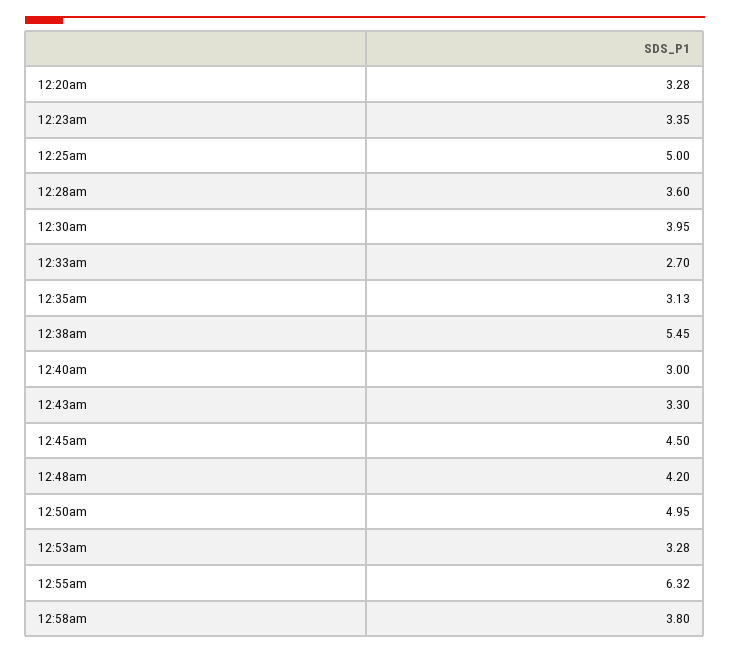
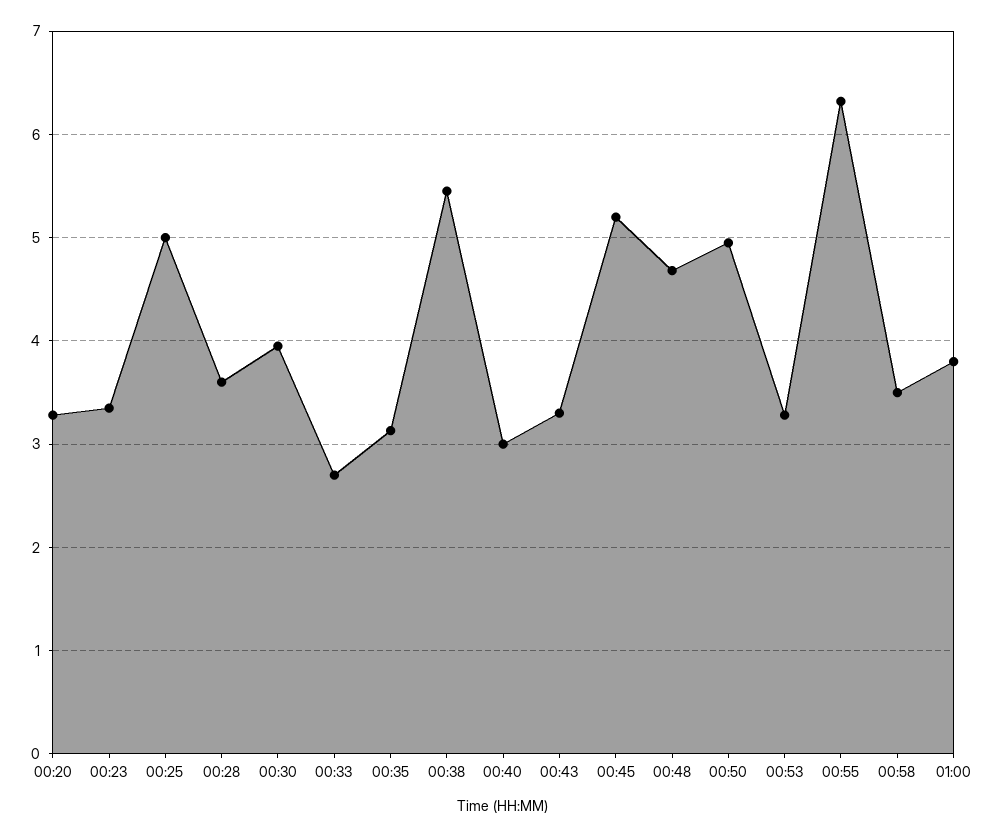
12:45am: 4.5 -> 5.2
12:48am: 4.2 -> 4.7
12:58am: 3.8 -> 3.5
01:00: none -> 3.8

